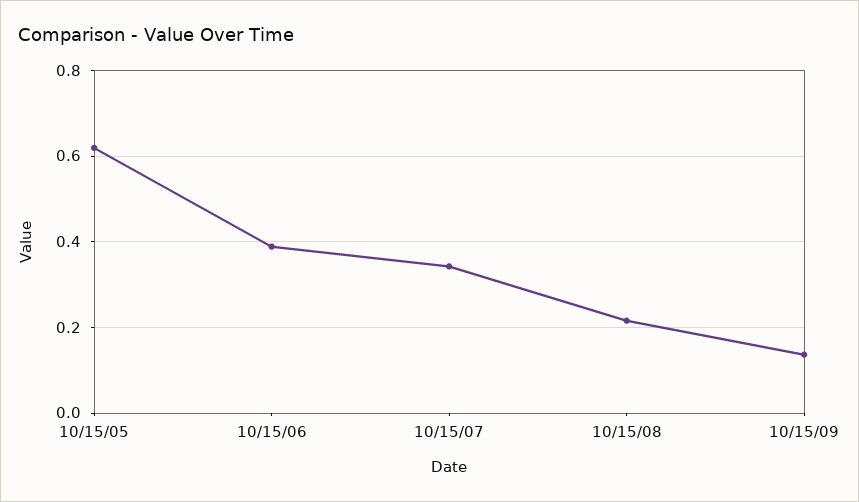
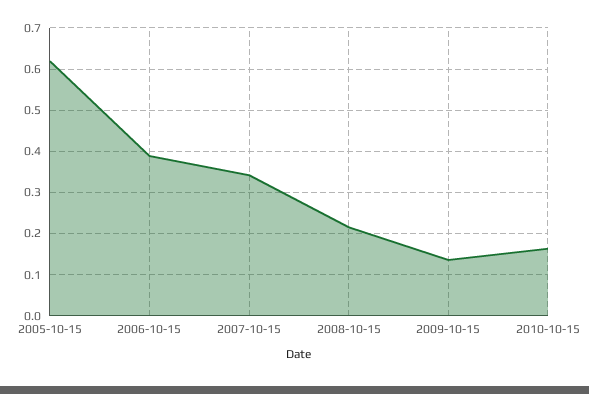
2010-10-15: none -> 0.16

